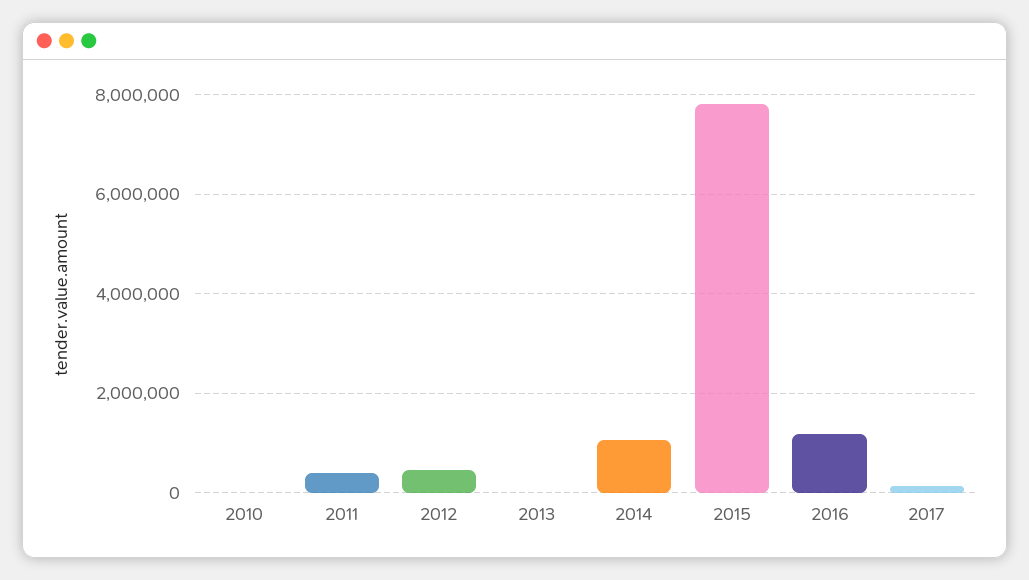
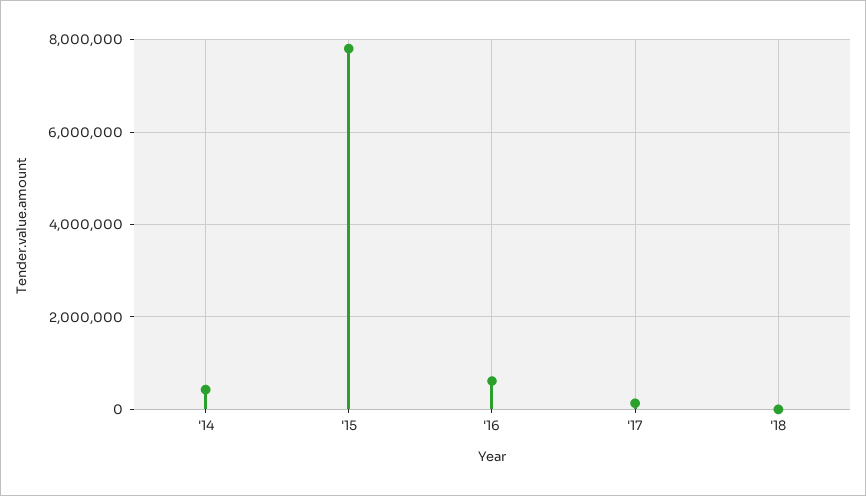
2010: 0 -> none
2011: 400000 -> none
2012: 400000 -> none
2013: 0 -> none
2014: 1000000 -> 400000
2016: 1200000 -> 600000
'18: none -> 0

